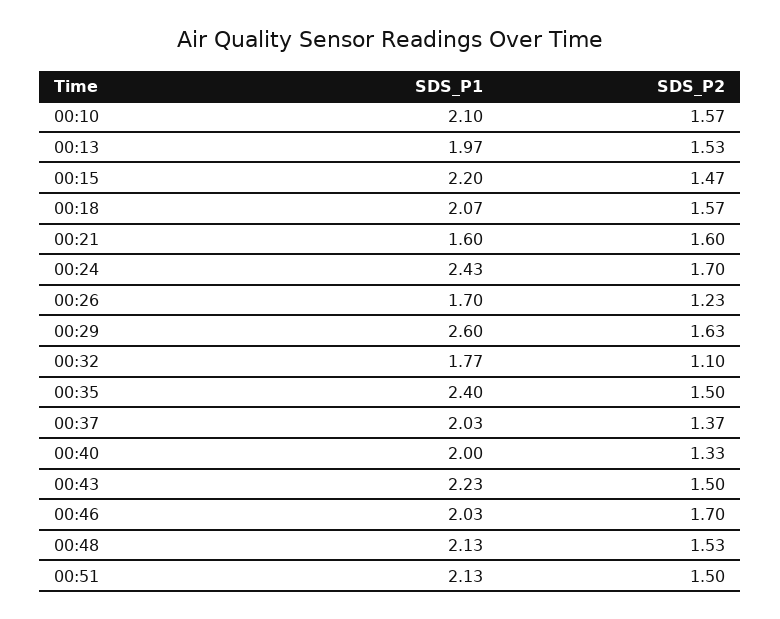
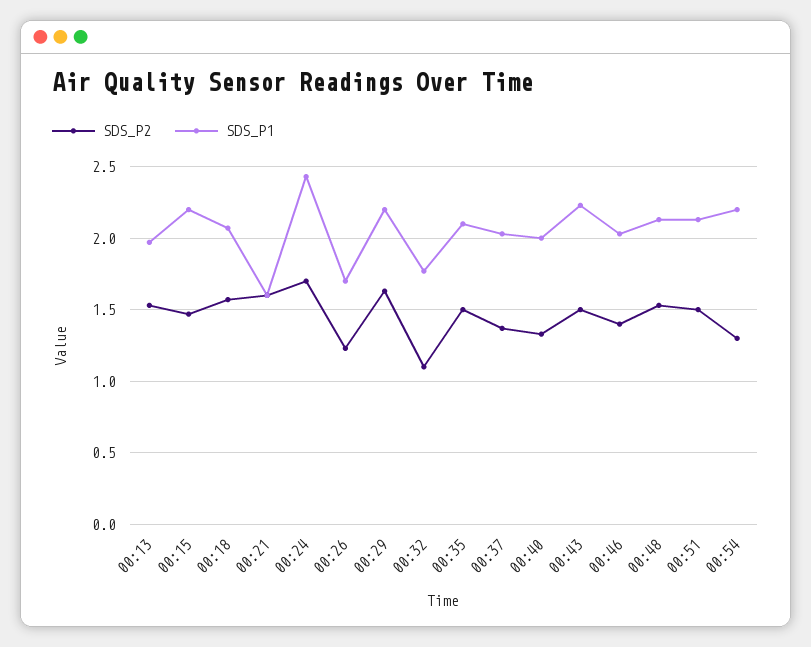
SDS_P1, 00:10: 2.1 -> none
SDS_P2, 00:10: 1.57 -> none
SDS_P1, 00:29: 2.6 -> 2.2
SDS_P1, 00:35: 2.4 -> 2.1
SDS_P2, 00:46: 1.7 -> 1.4
SDS_P2, 00:54: none -> 1.3
SDS_P1, 00:54: none -> 2.2

